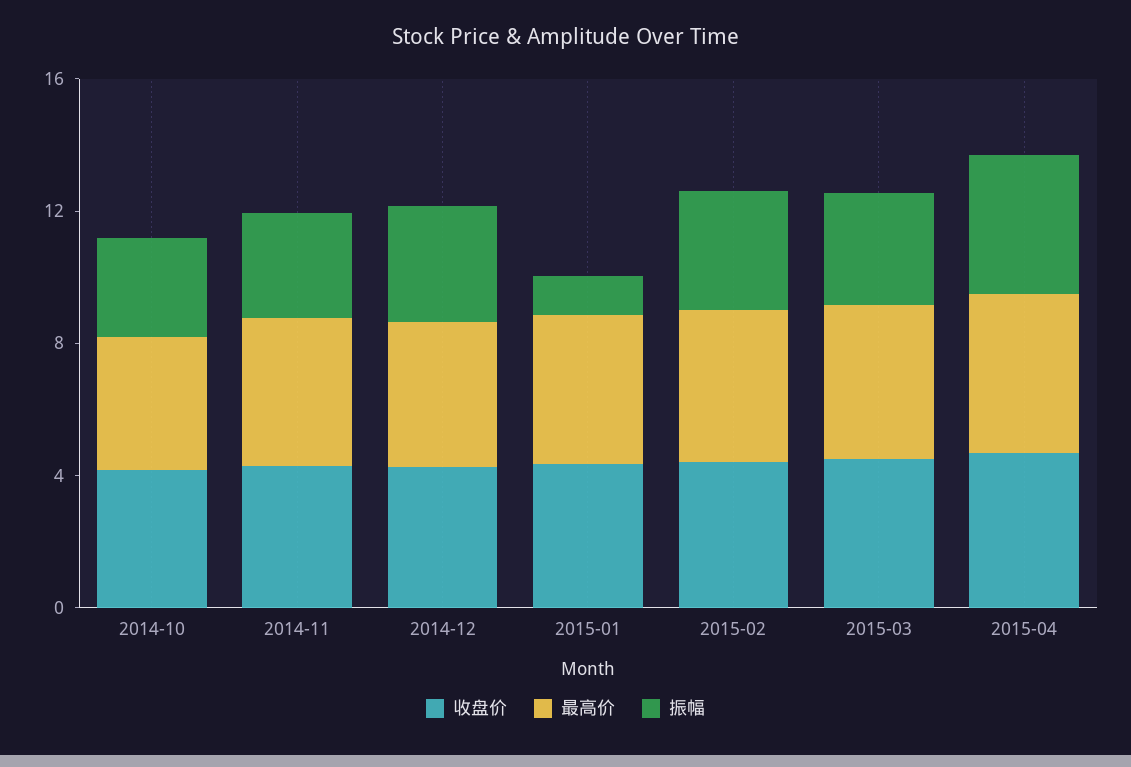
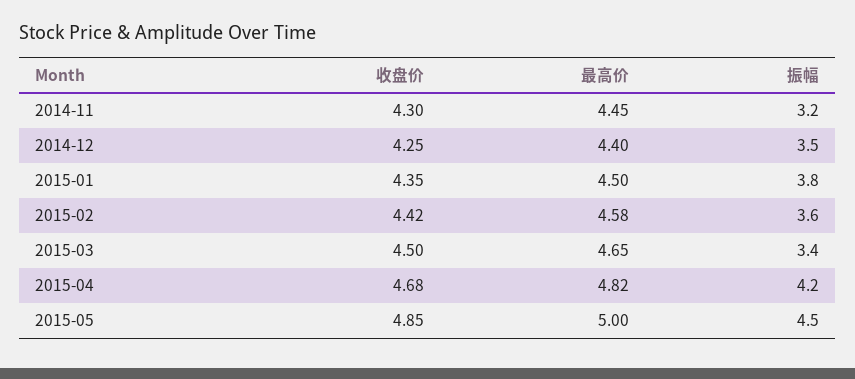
收盘价, 2014-10: 4 -> none
最高价, 2014-10: 4 -> none
振幅, 2014-10: 3 -> none
振幅, 2015-01: 1 -> 3.8
收盘价, 2015-05: none -> 4.85
最高价, 2015-05: none -> 5
振幅, 2015-05: none -> 4.5

